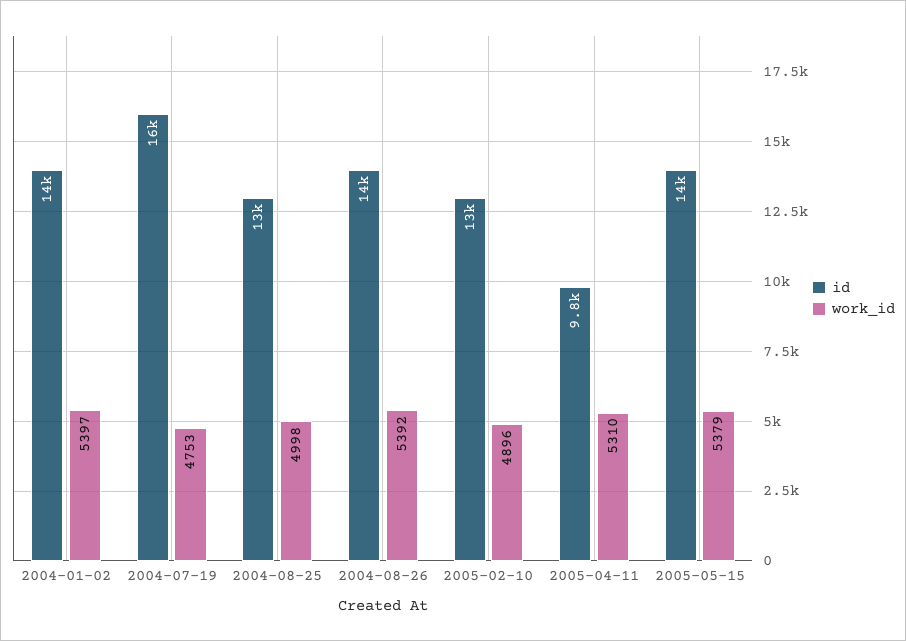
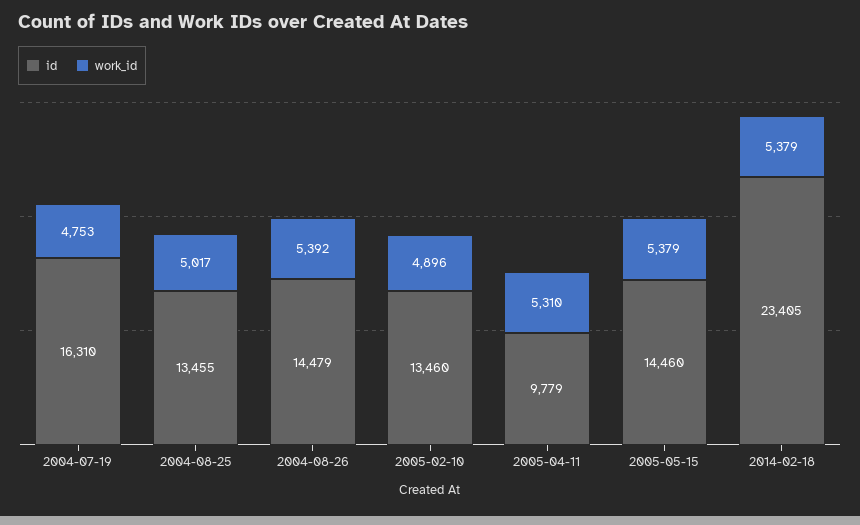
id, 2004-01-02: 14000 -> none
work_id, 2004-01-02: 5397 -> none
work_id, 2004-08-25: 4998 -> 5017
id, 2014-02-18: none -> 23405
work_id, 2014-02-18: none -> 5379

